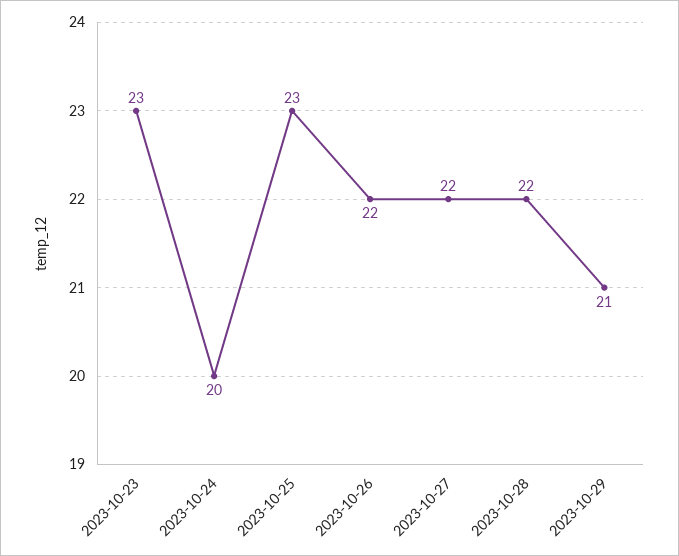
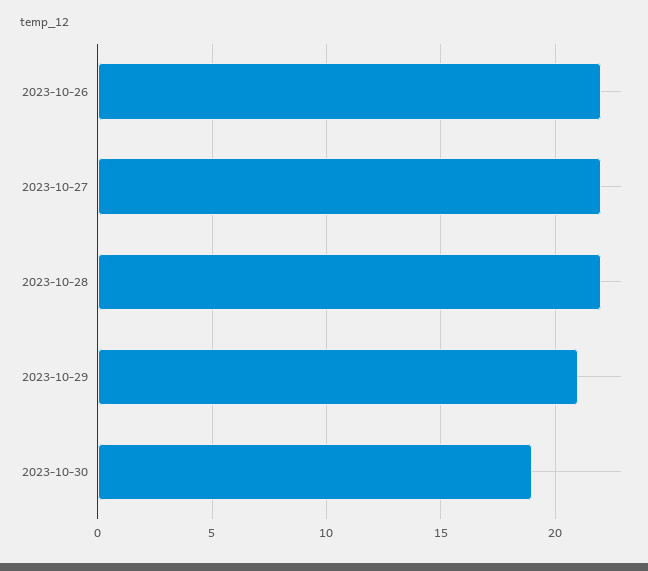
2023-10-23: 23 -> none
2023-10-24: 20 -> none
2023-10-25: 23 -> none
2023-10-30: none -> 19

